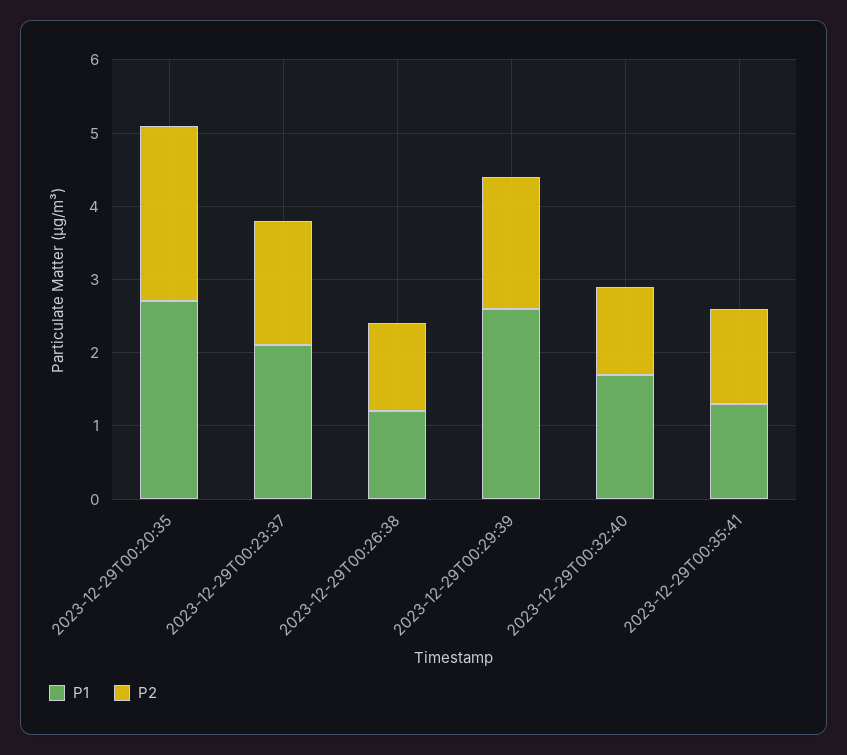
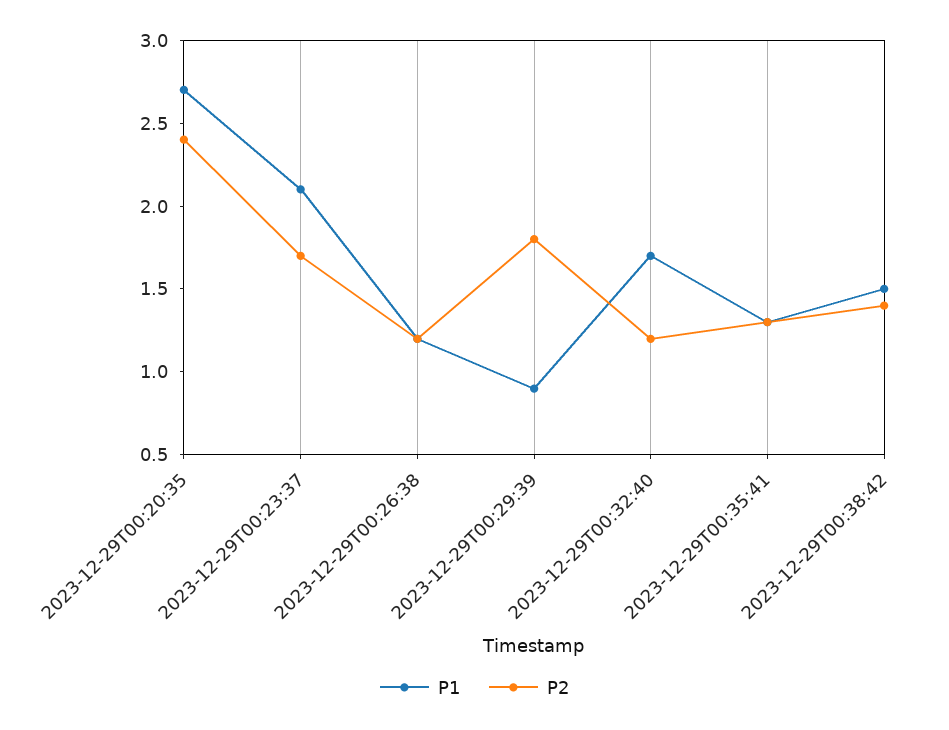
P1, 2023-12-29T00:29:39: 2.5 -> 0.9
P1, 2023-12-29T00:38:42: none -> 1.5
P2, 2023-12-29T00:38:42: none -> 1.4

